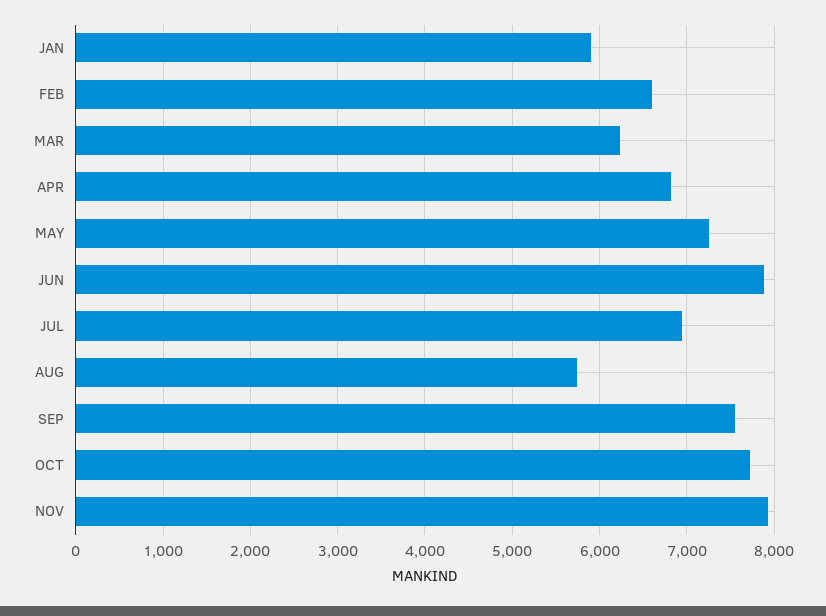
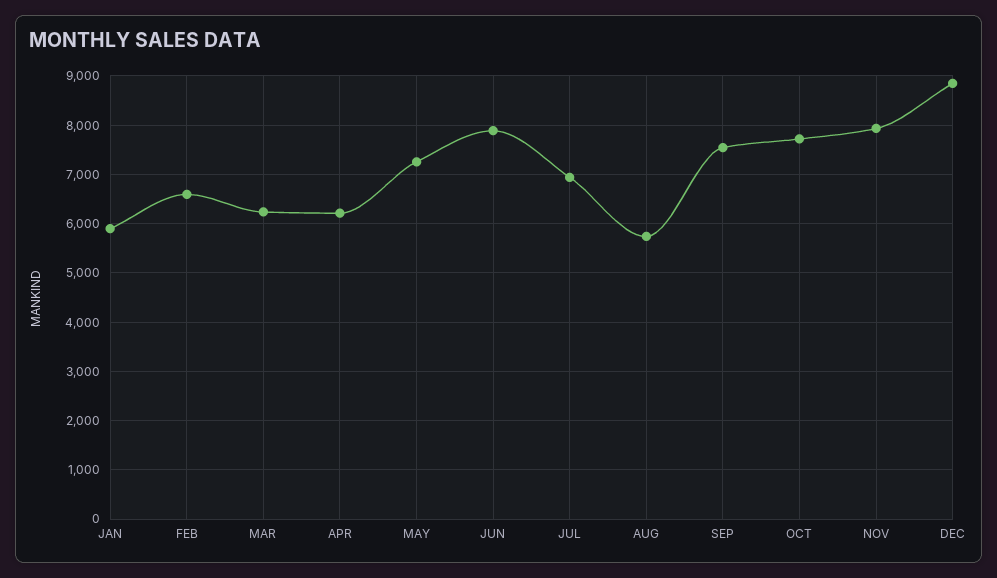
APR: 6800 -> 6200
DEC: none -> 8800

